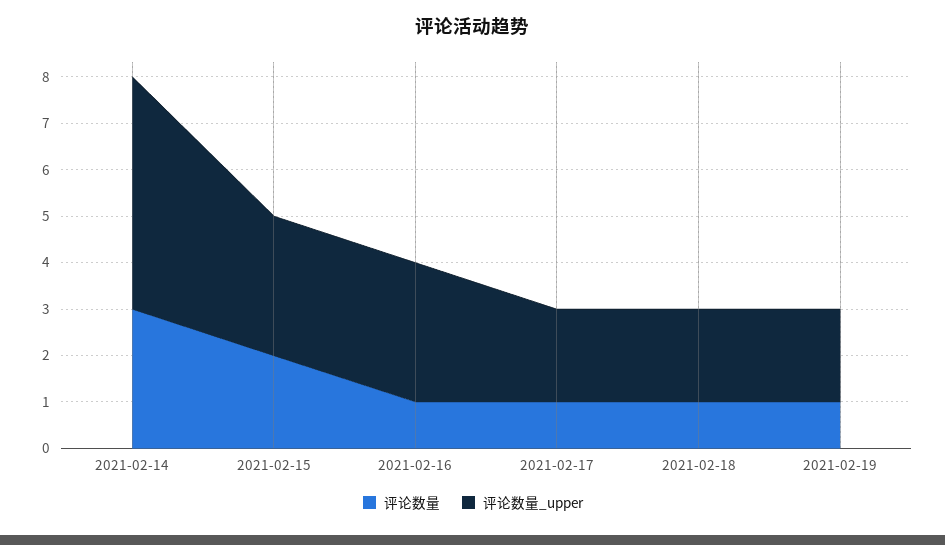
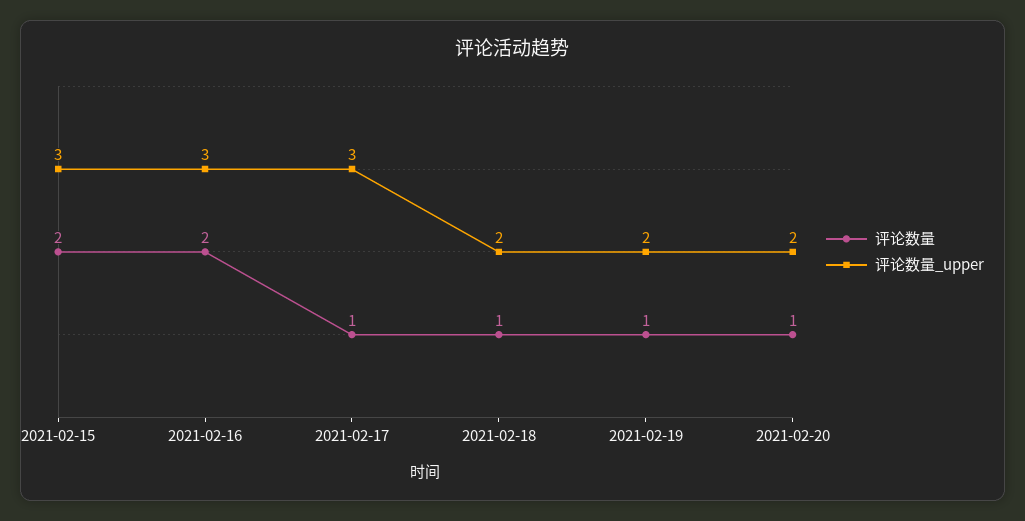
评论数量, 2021-02-14: 3 -> none
评论数量_upper, 2021-02-14: 5 -> none
评论数量, 2021-02-16: 1 -> 2
评论数量_upper, 2021-02-17: 2 -> 3
评论数量, 2021-02-20: none -> 1
评论数量_upper, 2021-02-20: none -> 2

